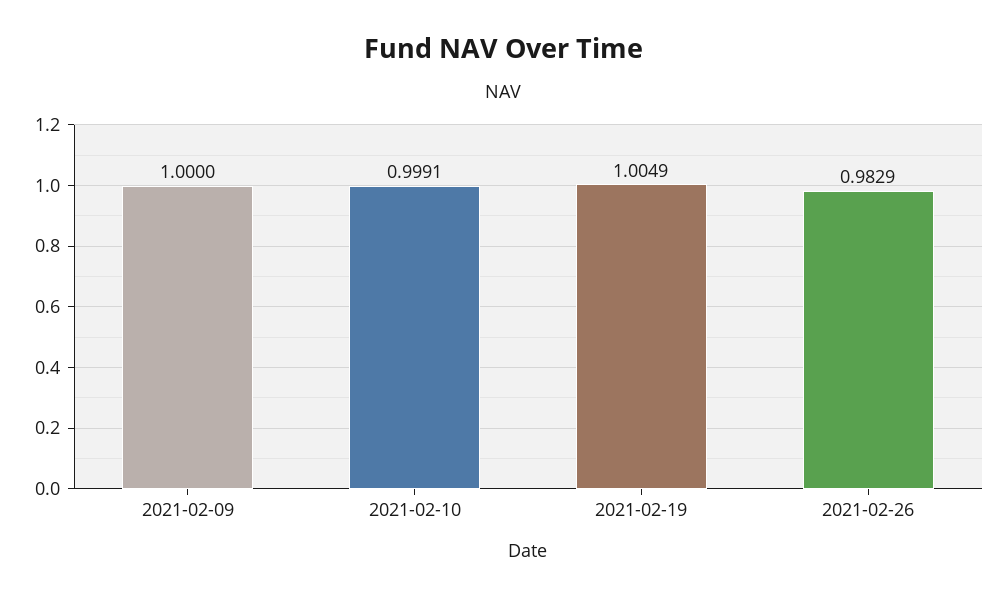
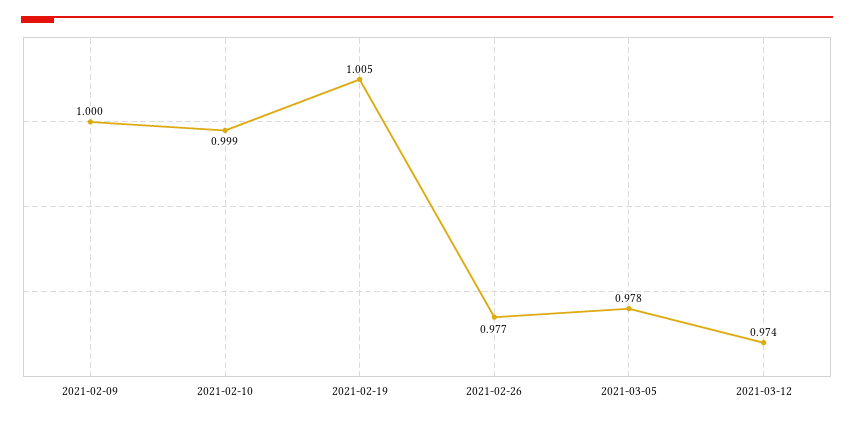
2021-02-26: 0.9829 -> 0.977
2021-03-05: none -> 0.978
2021-03-12: none -> 0.974

